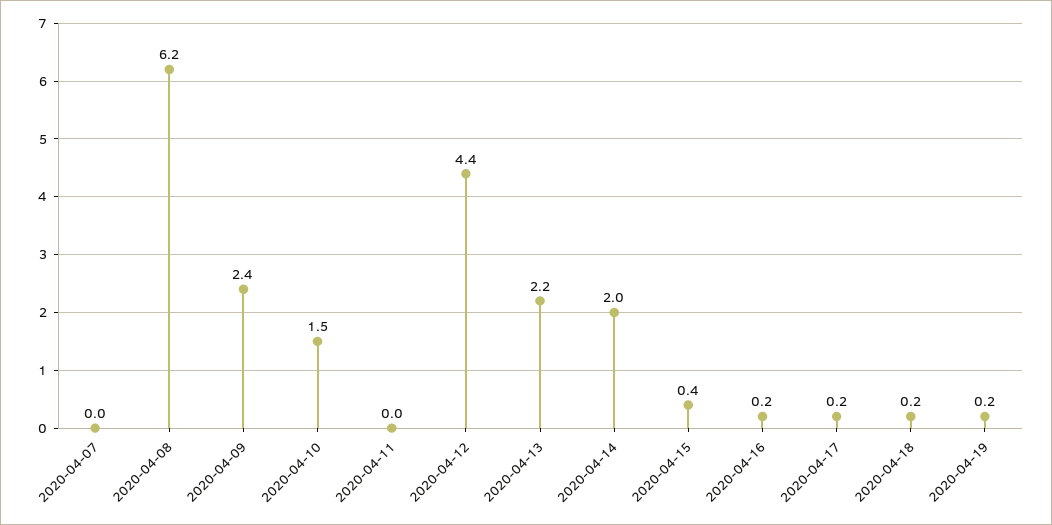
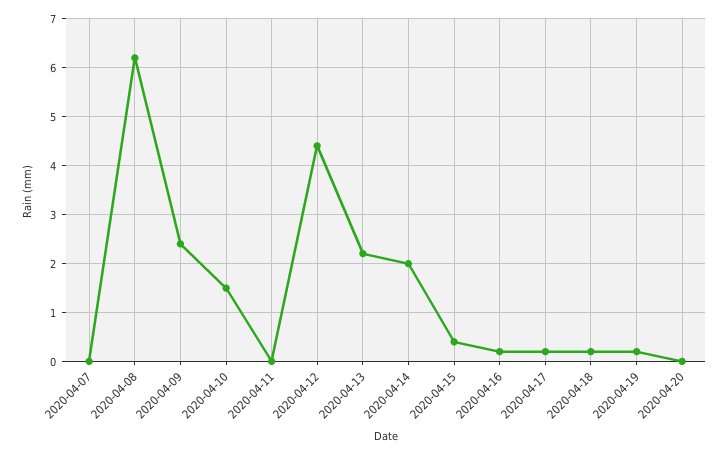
2020-04-20: none -> 0

